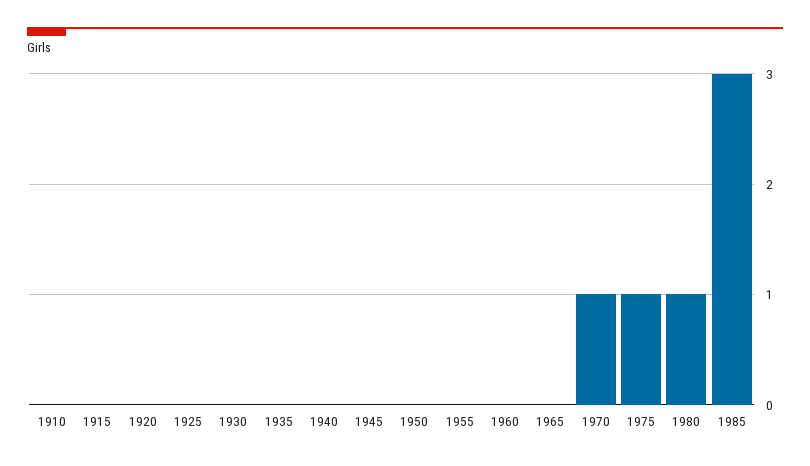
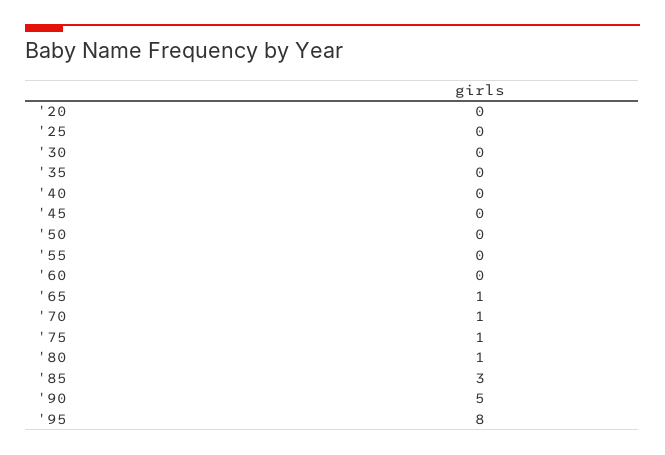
1910: 0 -> none
1915: 0 -> none
1965: 0 -> 1
'90: none -> 5
'95: none -> 8

